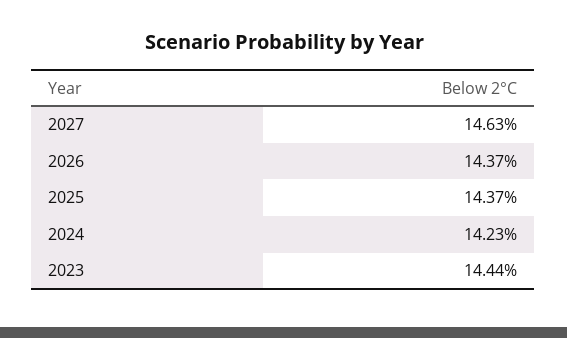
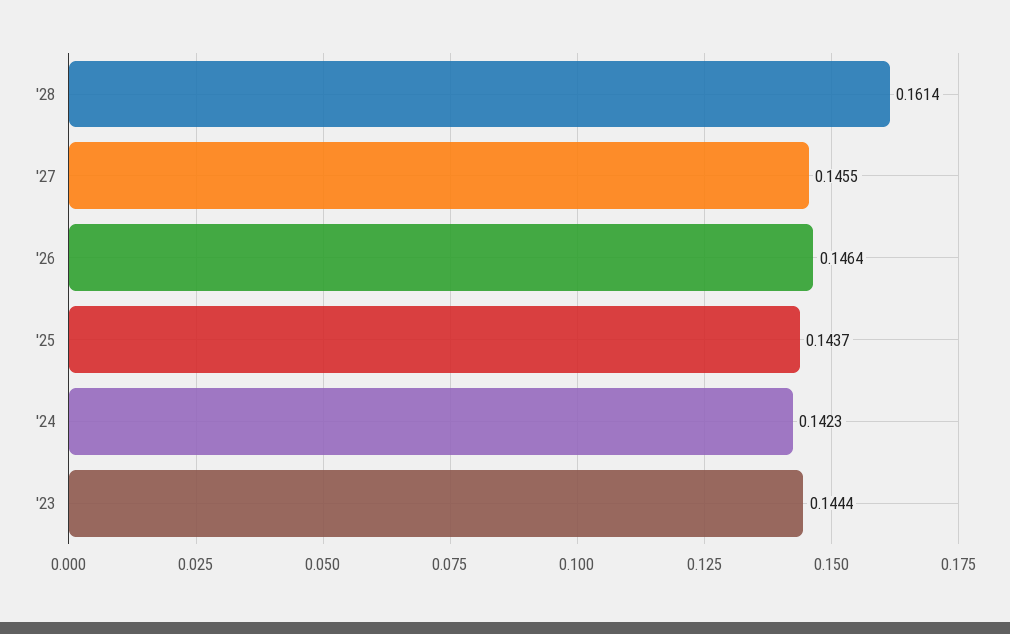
2027: 0.1463 -> 0.1455
2026: 0.1437 -> 0.1464
'28: none -> 0.1614

